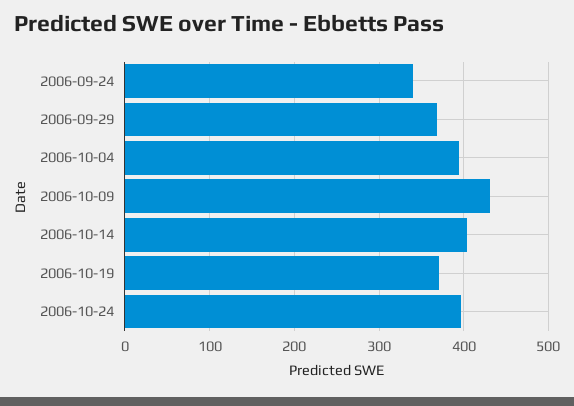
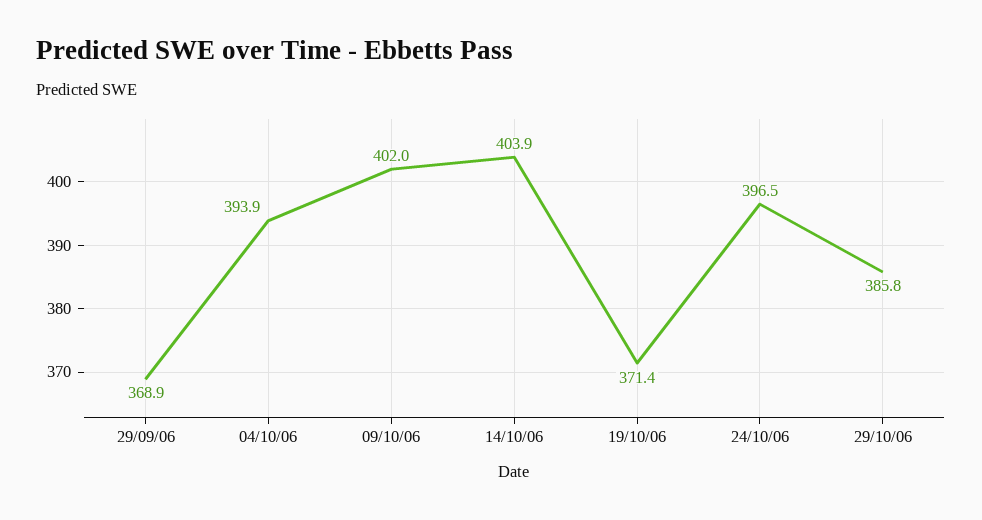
2006-09-24: 340 -> none
2006-10-09: 430 -> 402
29/10/06: none -> 385.8

